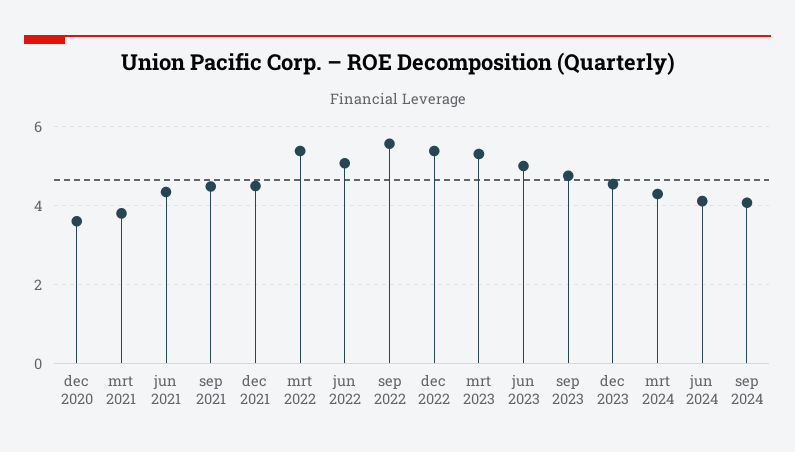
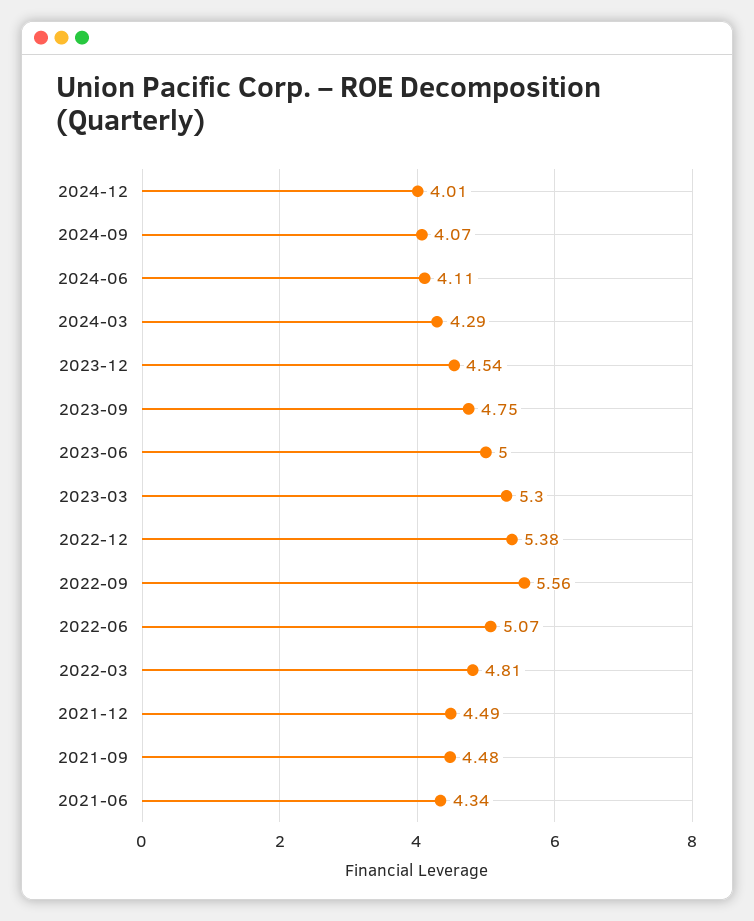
dec 2020: 3.6 -> none
mrt 2021: 3.8 -> none
mrt 2022: 5.4 -> 4.81
2024-12: none -> 4.01

